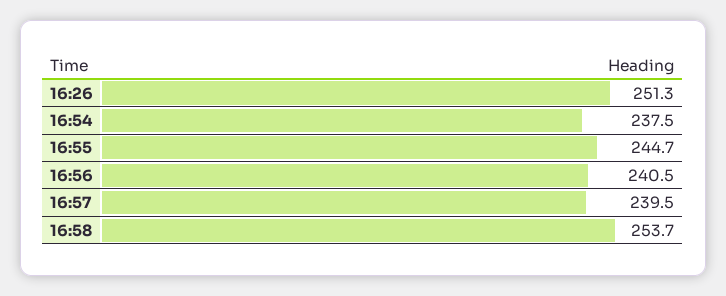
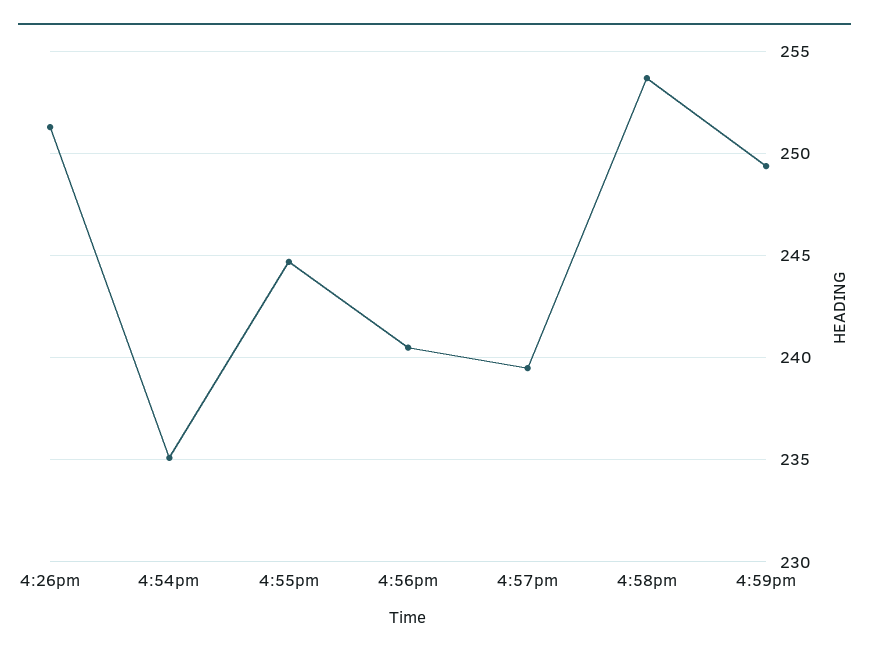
16:54: 237.5 -> 235
4:59pm: none -> 249.5

